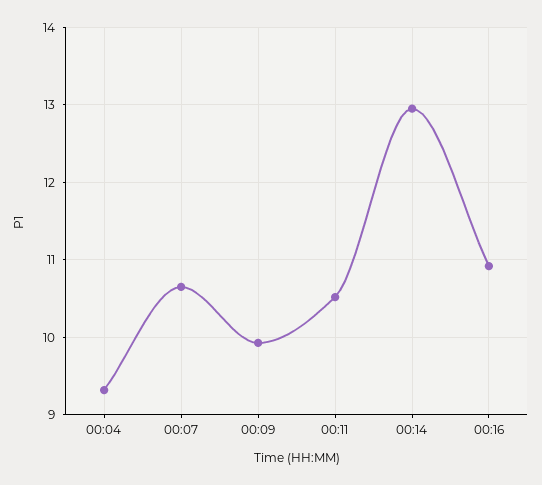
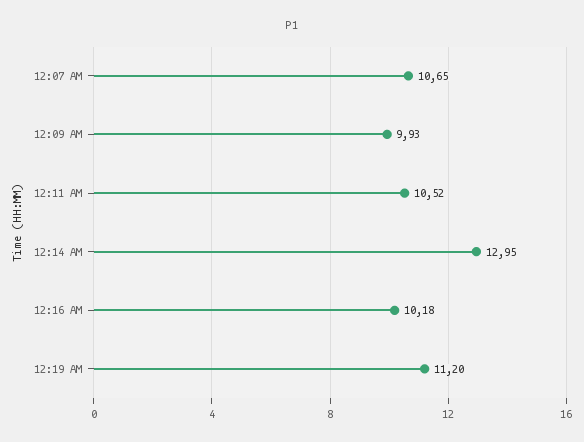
00:04: 9.3 -> none
00:16: 10.9 -> 10.18
12:19 AM: none -> 11.2

